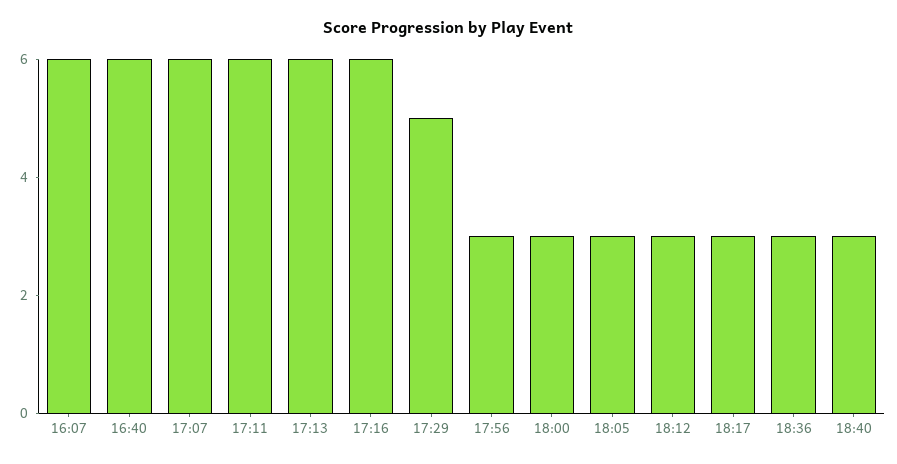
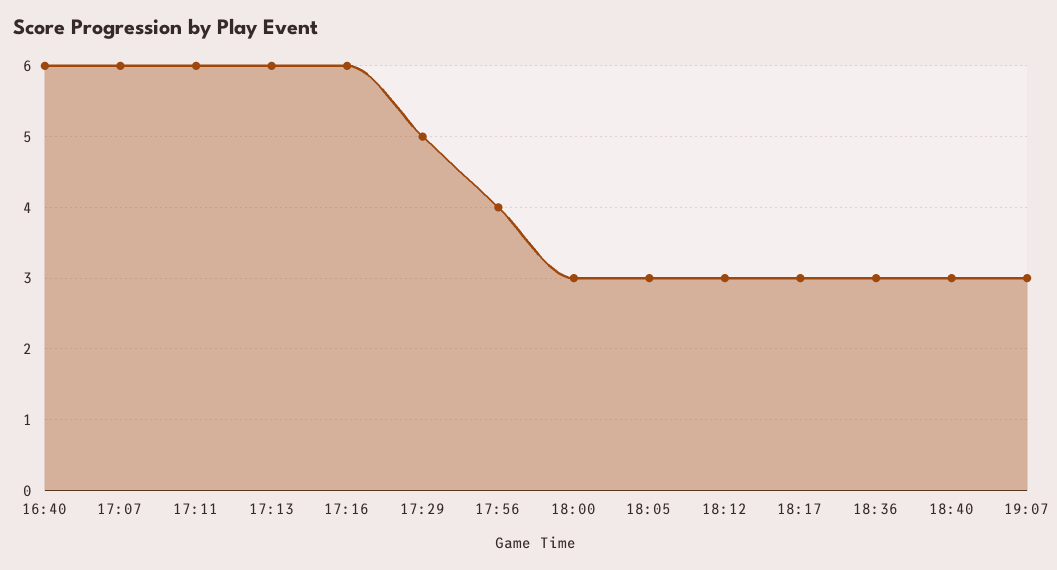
16:07: 6 -> none
17:56: 3 -> 4
19:07: none -> 3

